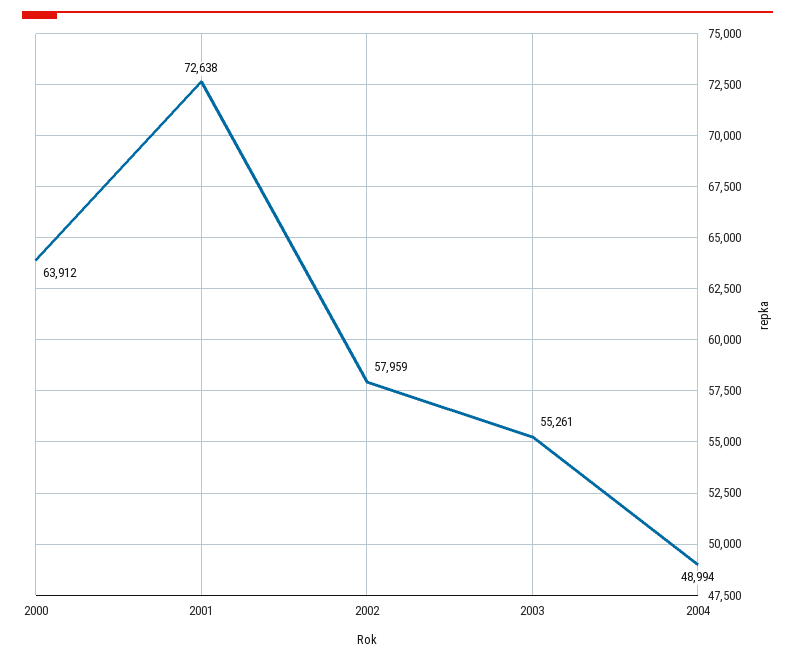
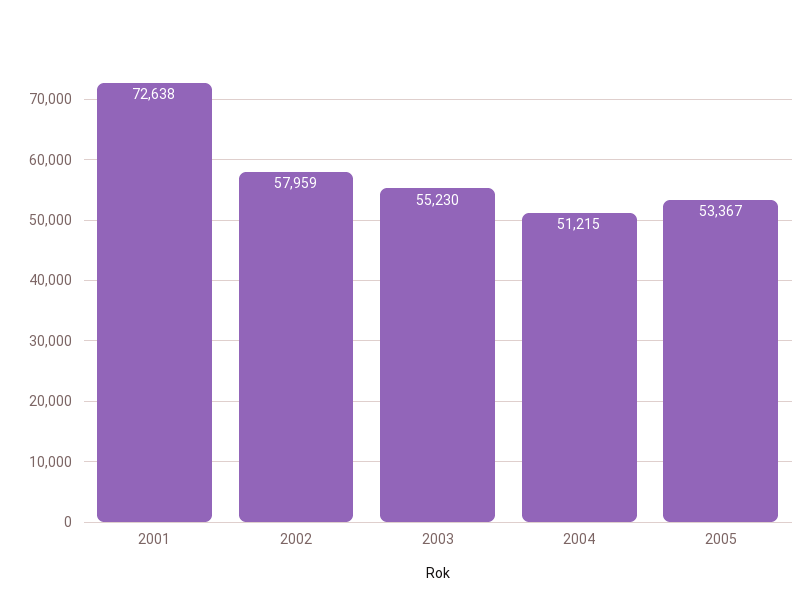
2000: 63912 -> none
2003: 55261 -> 55230
2004: 48994 -> 51215
2005: none -> 53367

